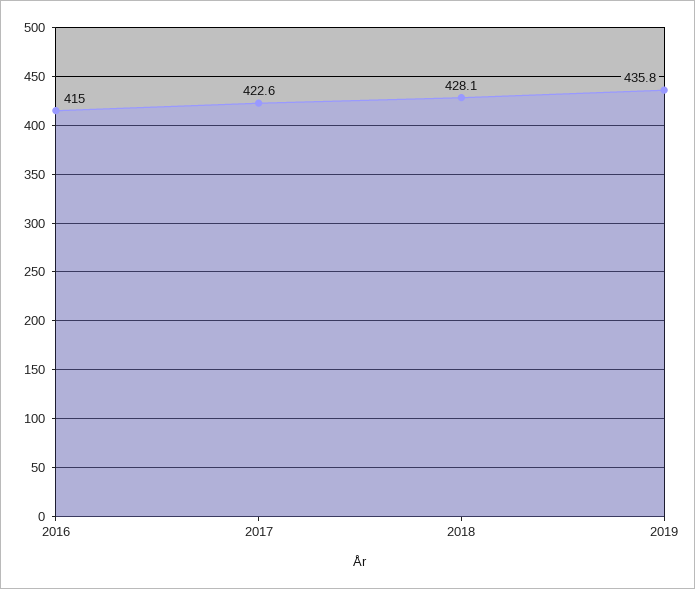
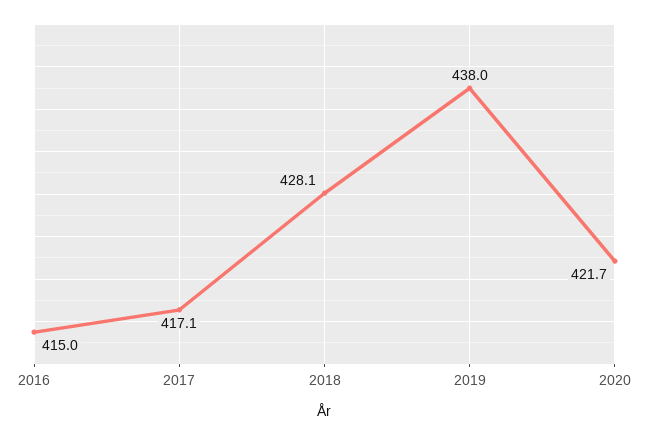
2017: 422.6 -> 417.1
2019: 435.8 -> 438
2020: none -> 421.7

